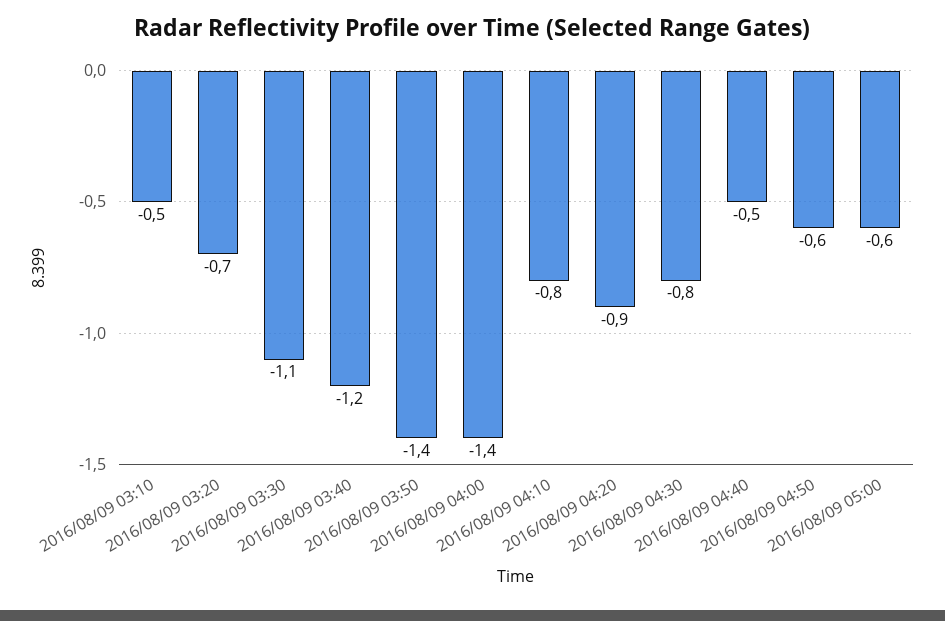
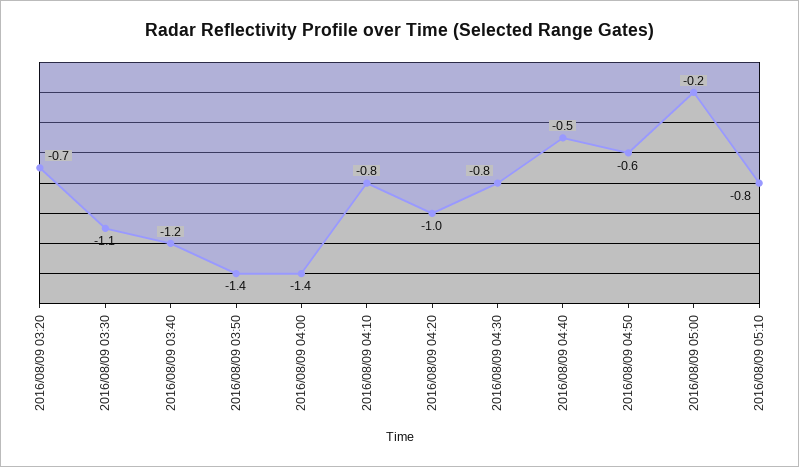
2016/08/09 03:10: -0.5 -> none
2016/08/09 04:20: -0.9 -> -1
2016/08/09 05:00: -0.6 -> -0.2
2016/08/09 05:10: none -> -0.8

